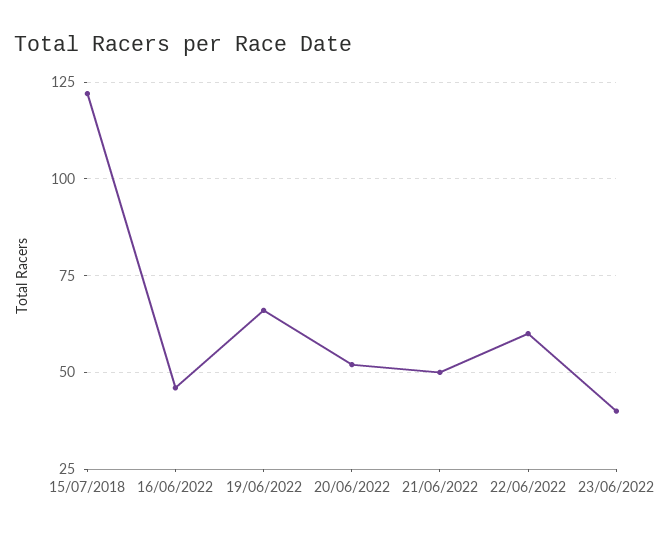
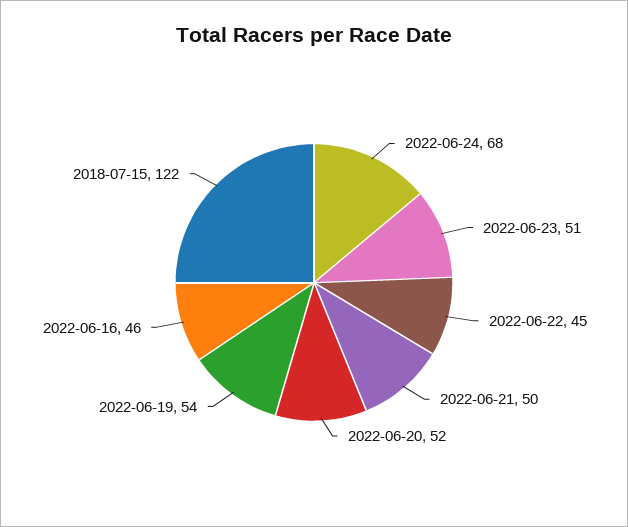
19/06/2022: 65 -> 54
22/06/2022: 60 -> 45
23/06/2022: 40 -> 51
2022-06-24: none -> 68

